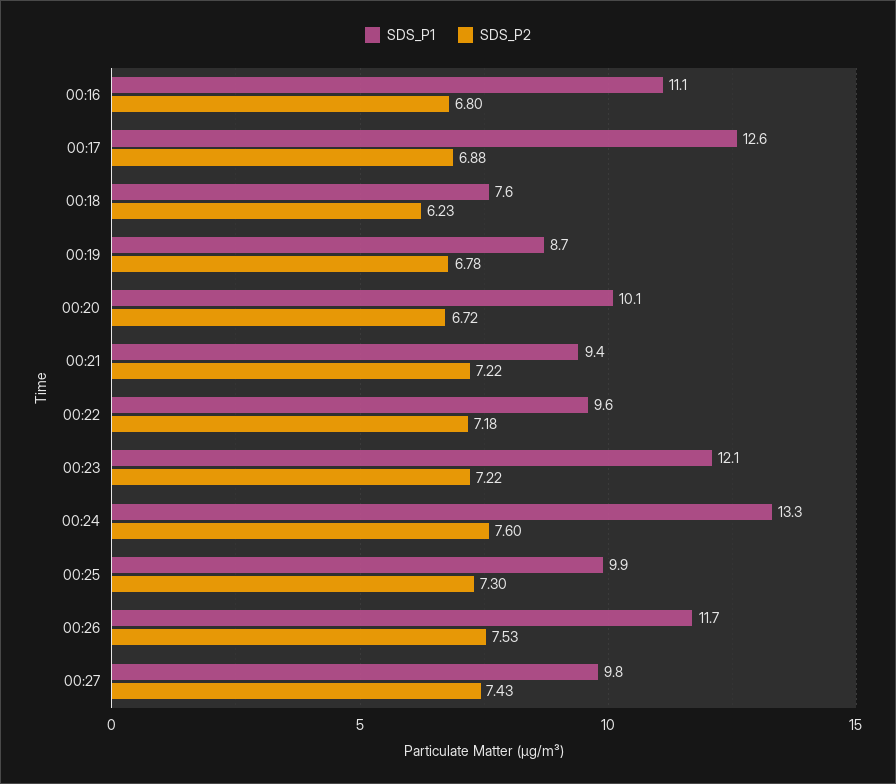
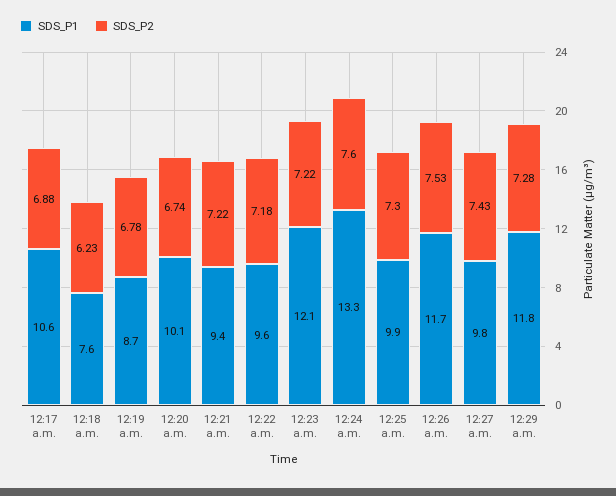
SDS_P1, 00:16: 11.1 -> none
SDS_P2, 00:16: 6.8 -> none
SDS_P1, 00:17: 12.6 -> 10.6
SDS_P2, 00:20: 6.72 -> 6.74
SDS_P1, 12:29 a.m.: none -> 11.8
SDS_P2, 12:29 a.m.: none -> 7.28

